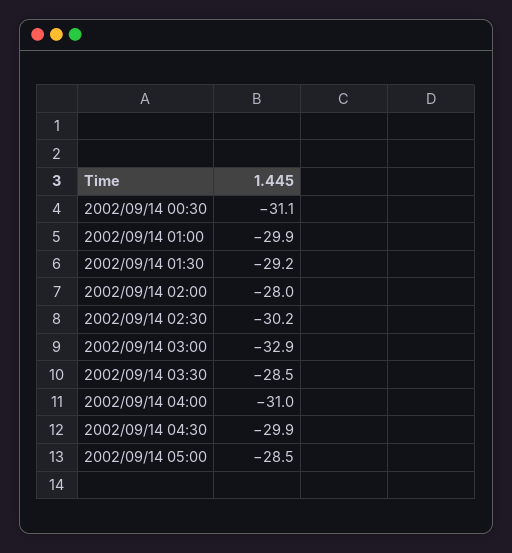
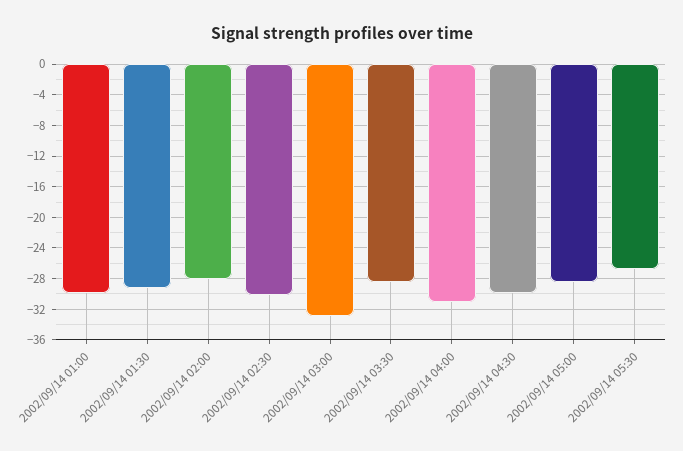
2002/09/14 00:30: -31.1 -> none
2002/09/14 05:30: none -> -27

